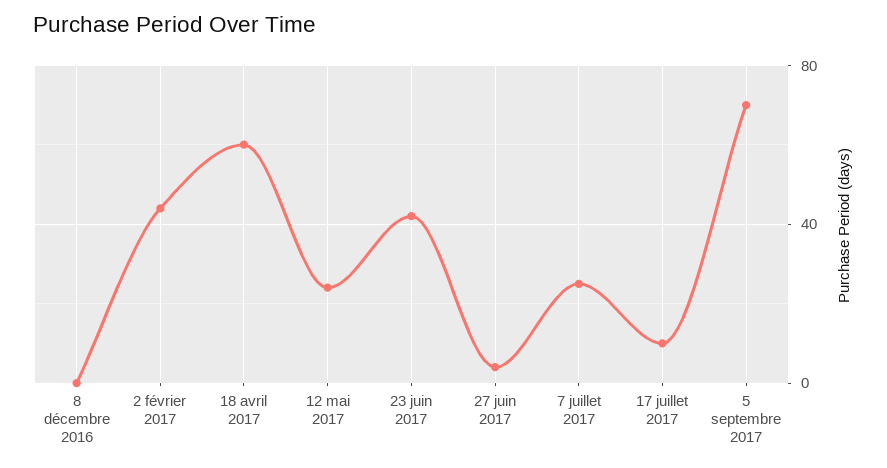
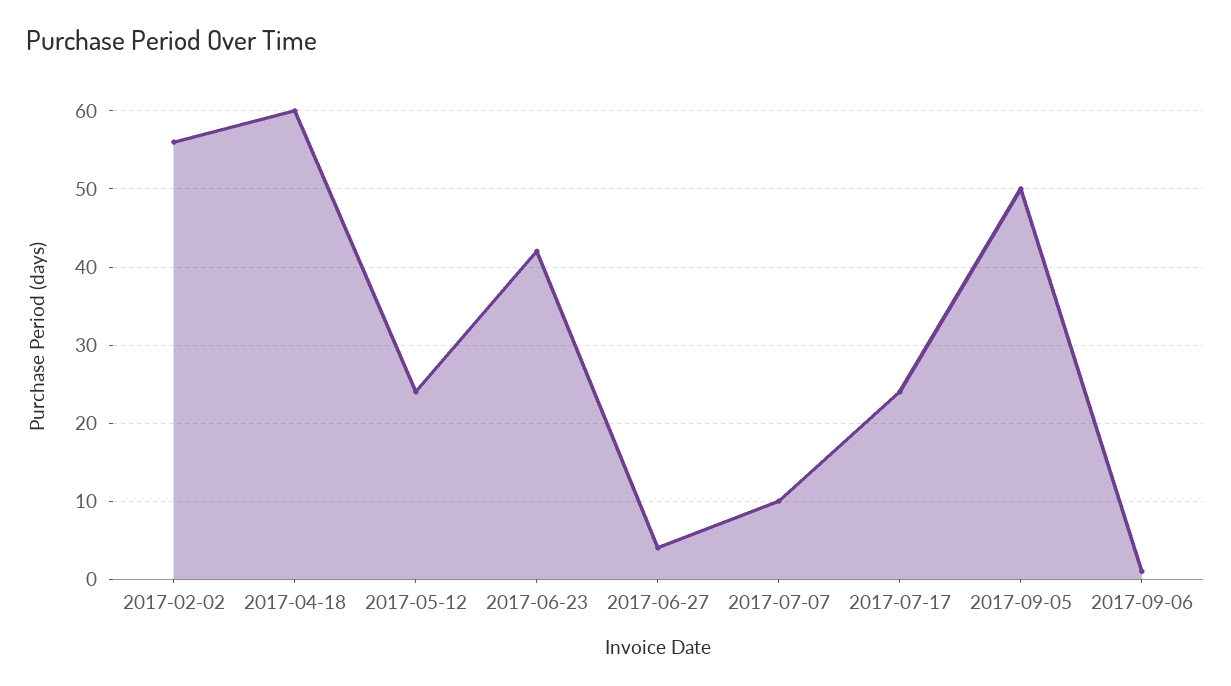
8 décembre 2016: 0 -> none
2 février 2017: 45 -> 56
7 juillet 2017: 25 -> 10
17 juillet 2017: 10 -> 24
5 septembre 2017: 70 -> 50
2017-09-06: none -> 1

